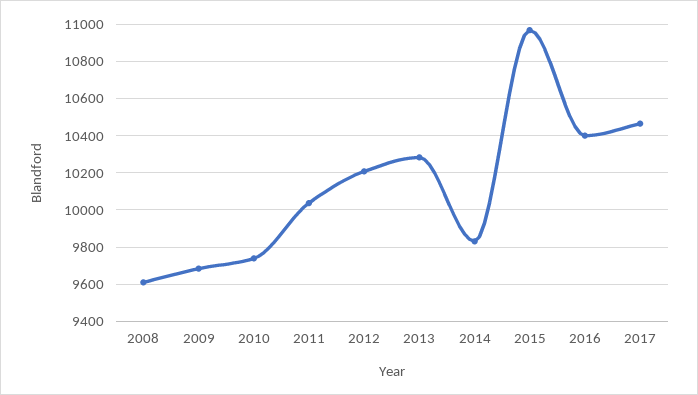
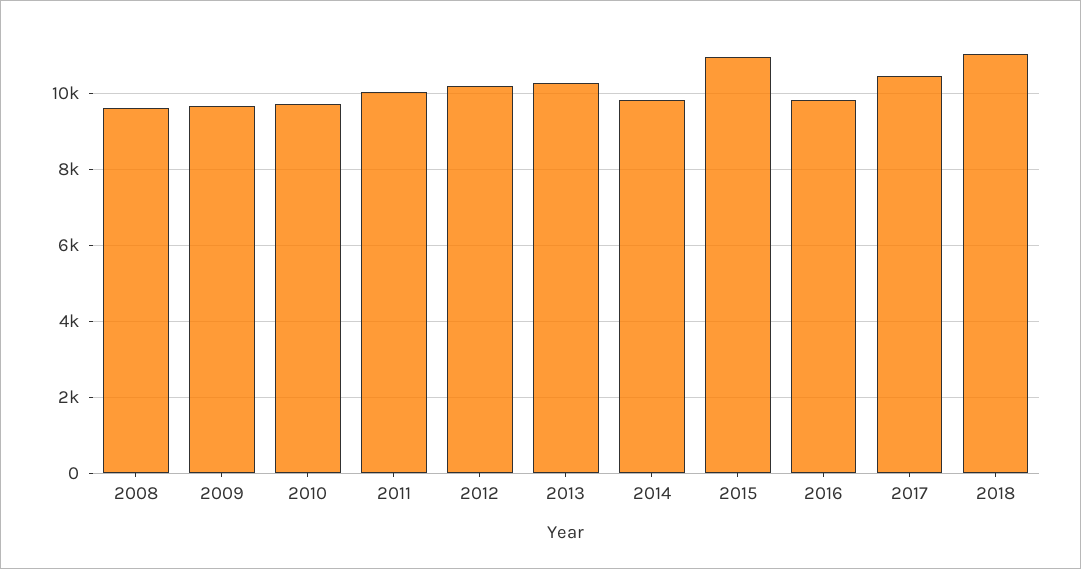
2016: 10400 -> 9800
2018: none -> 11000

